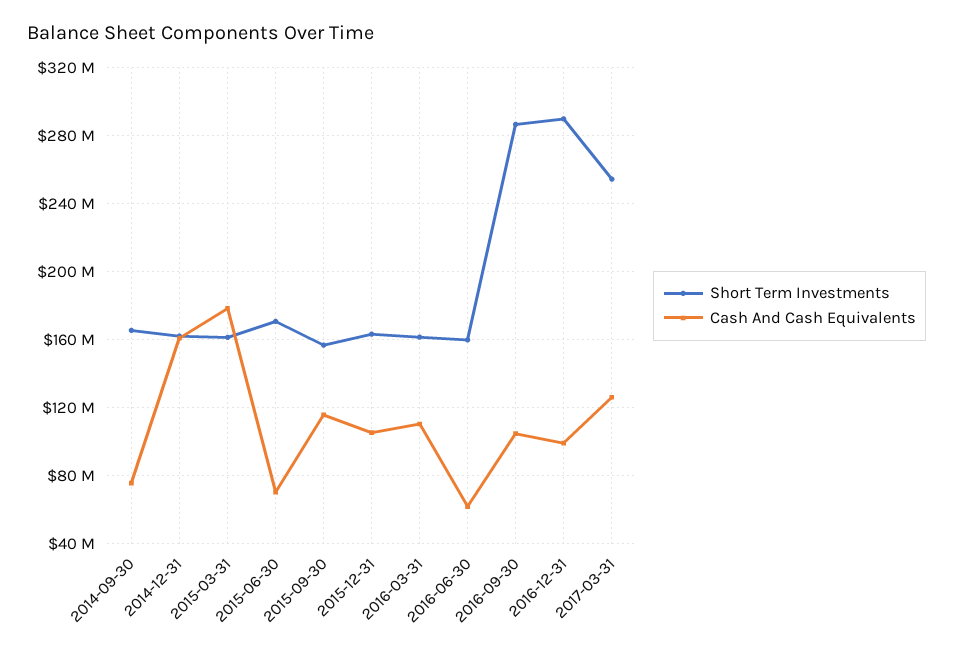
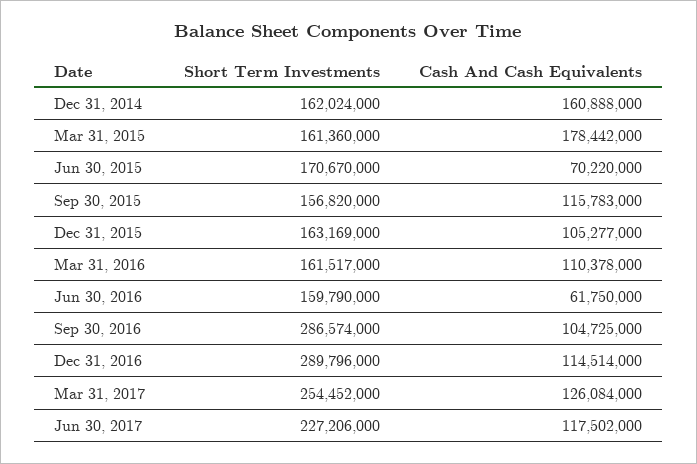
Short Term Investments, 2014-09-30: 165000000 -> none
Cash And Cash Equivalents, 2014-09-30: 75000000 -> none
Cash And Cash Equivalents, 2016-12-31: 100000000 -> 114514000
Short Term Investments, Jun 30, 2017: none -> 227206000
Cash And Cash Equivalents, Jun 30, 2017: none -> 117502000

